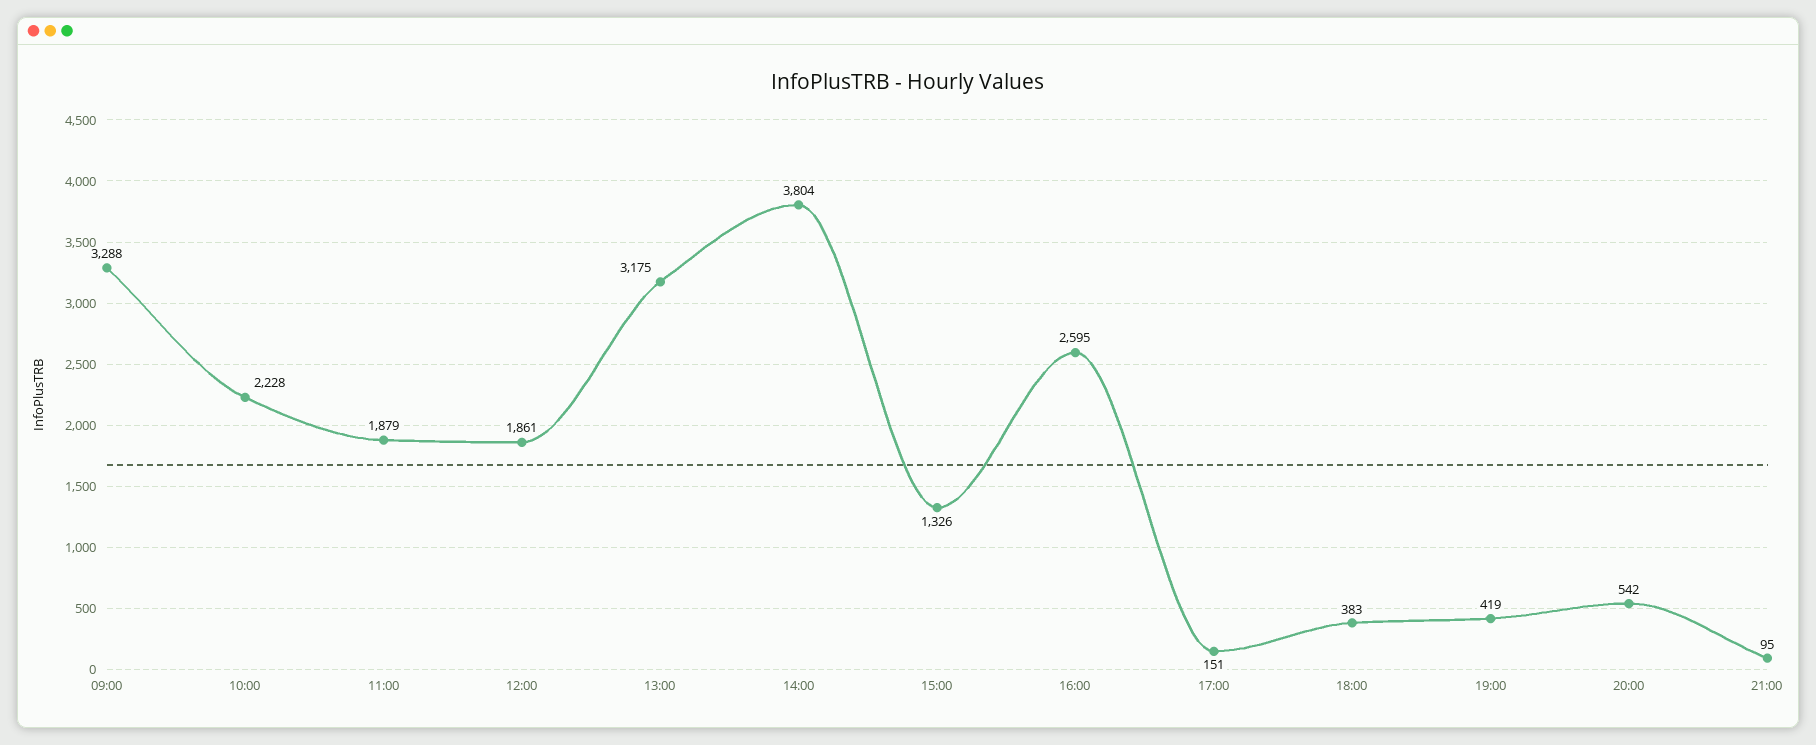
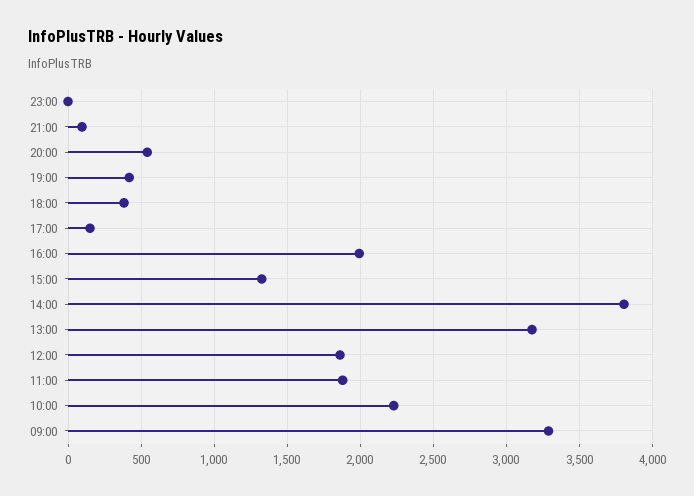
16:00: 2595 -> 2000
23:00: none -> 0

